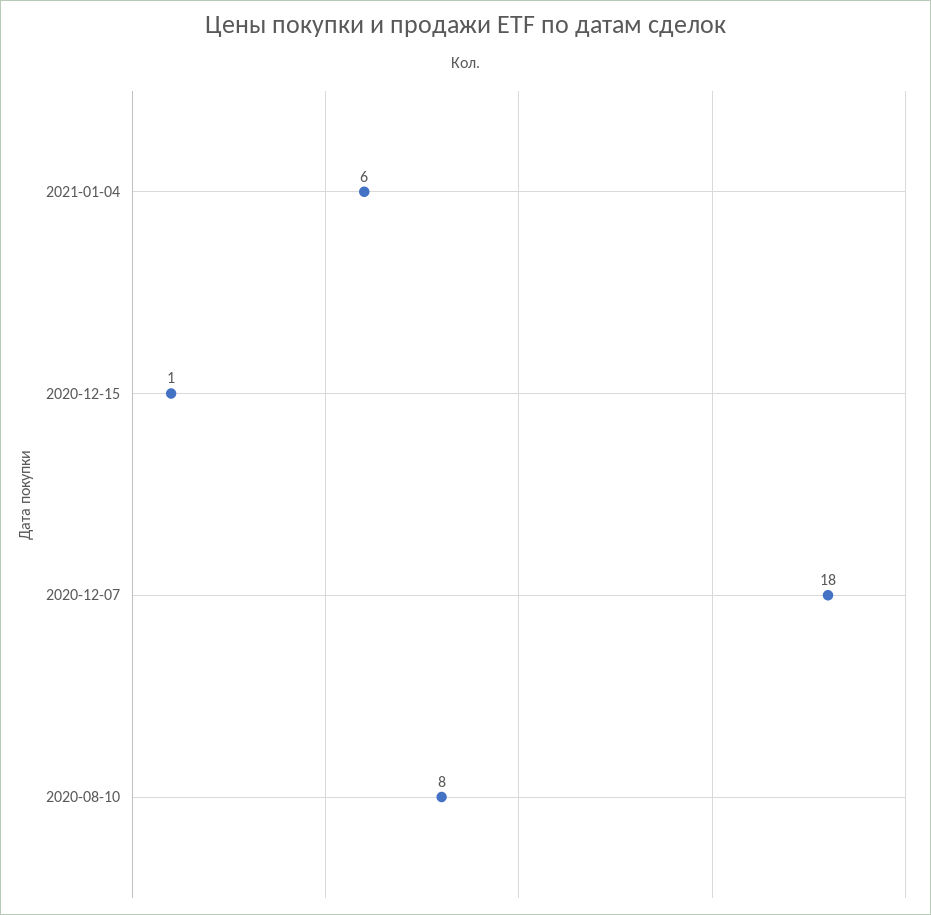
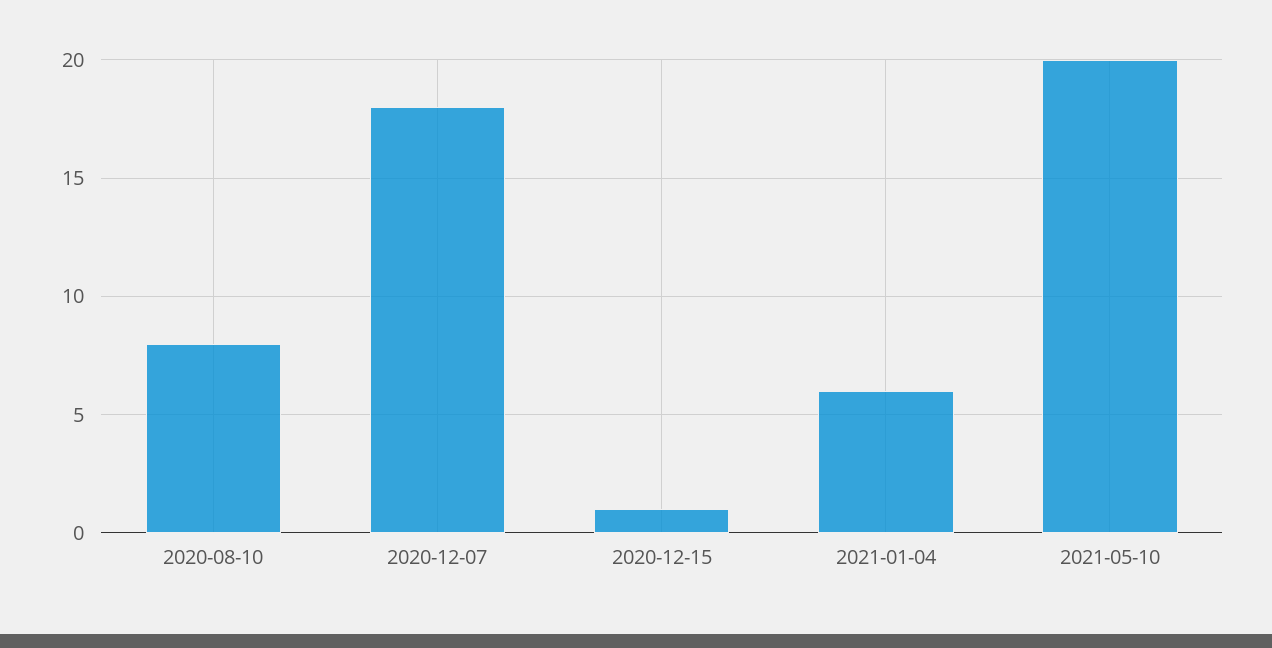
2021-05-10: none -> 20

